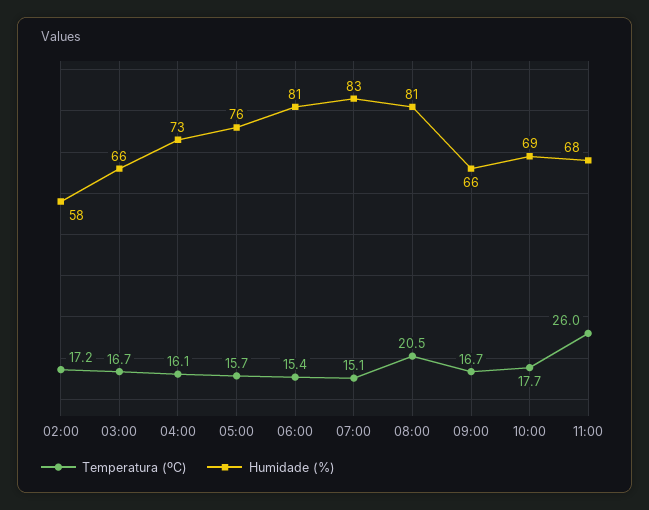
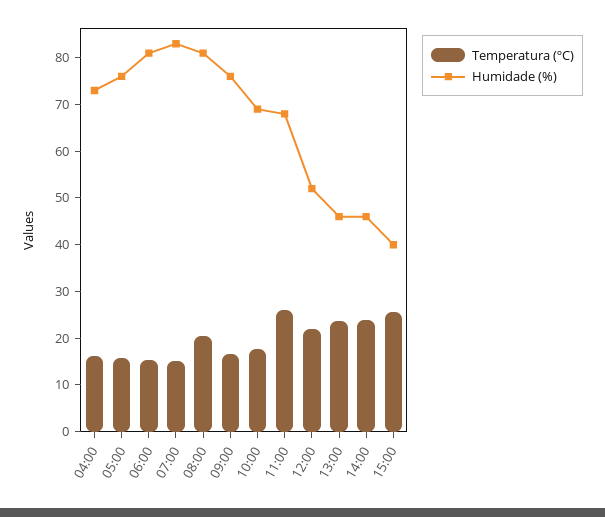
Temperatura (ºC), 02:00: 17.2 -> none
Humidade (%), 02:00: 58 -> none
Temperatura (ºC), 03:00: 16.7 -> none
Humidade (%), 03:00: 66 -> none
Humidade (%), 09:00: 66 -> 76
Temperatura (ºC), 12:00: none -> 22
Humidade (%), 12:00: none -> 52
Temperatura (ºC), 13:00: none -> 24
Humidade (%), 13:00: none -> 46
Temperatura (ºC), 14:00: none -> 24
Humidade (%), 14:00: none -> 46
Temperatura (ºC), 15:00: none -> 26
Humidade (%), 15:00: none -> 40

